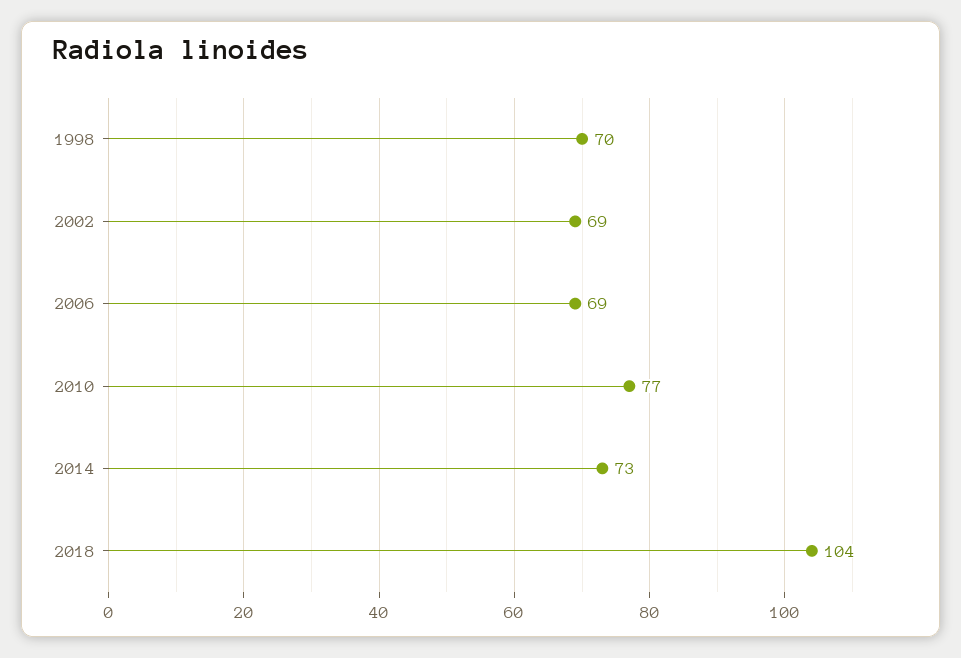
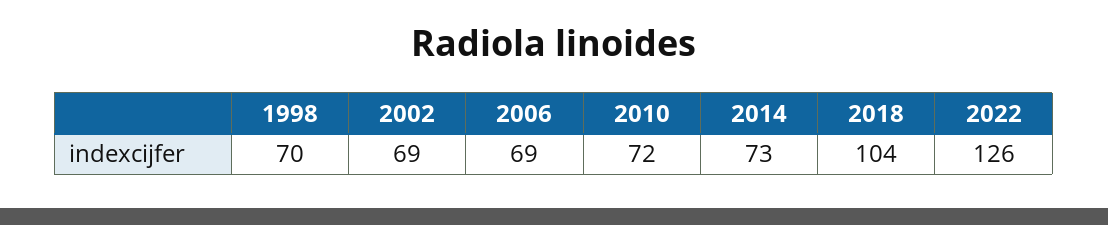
2010: 77 -> 72
2022: none -> 126

